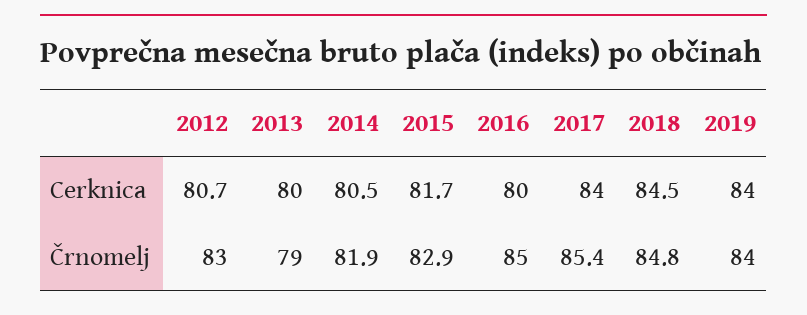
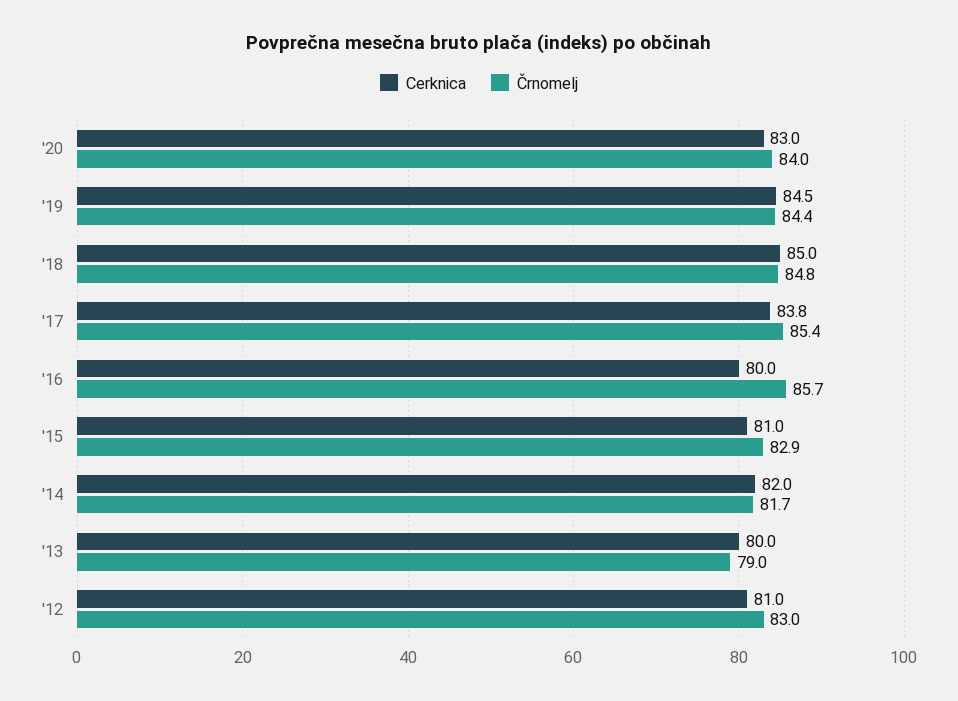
Cerknica, 2012: 80.7 -> 81
Cerknica, 2014: 80.5 -> 82
Cerknica, 2015: 81.7 -> 81
Cerknica, 2017: 84 -> 83.8
Cerknica, 2018: 84.5 -> 85
Cerknica, 2019: 84 -> 84.5
Črnomelj, 2014: 81.9 -> 81.7
Črnomelj, 2016: 85 -> 85.7
Črnomelj, 2019: 84 -> 84.4
Cerknica, '20: none -> 83
Črnomelj, '20: none -> 84

